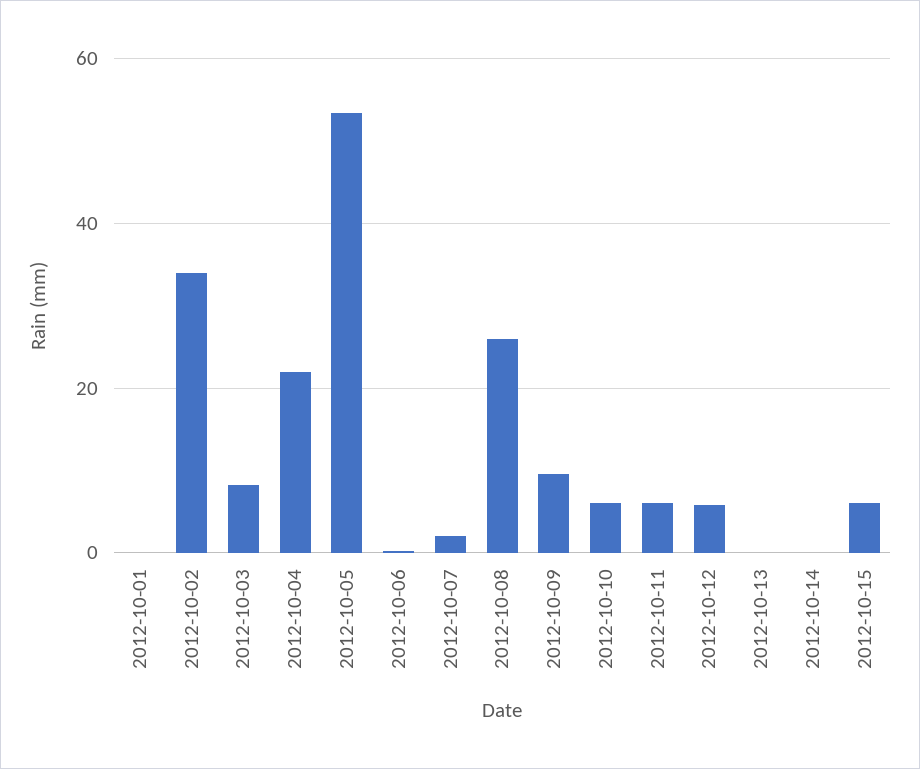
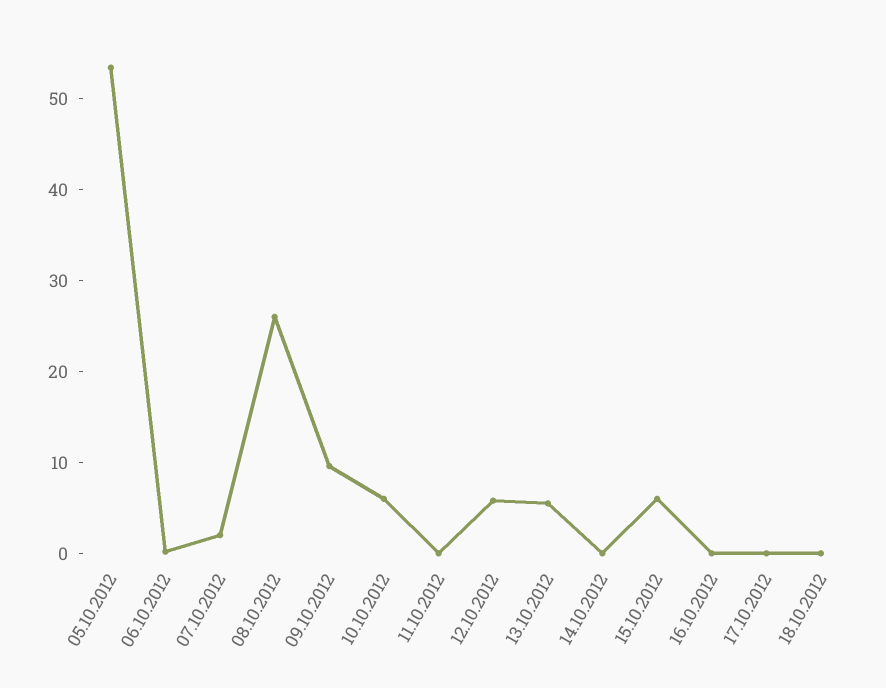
2012-10-01: 0 -> none
2012-10-02: 34 -> none
2012-10-03: 8 -> none
2012-10-04: 22 -> none
2012-10-11: 6 -> 0
2012-10-13: 0 -> 6
16.10.2012: none -> 0
17.10.2012: none -> 0
18.10.2012: none -> 0

